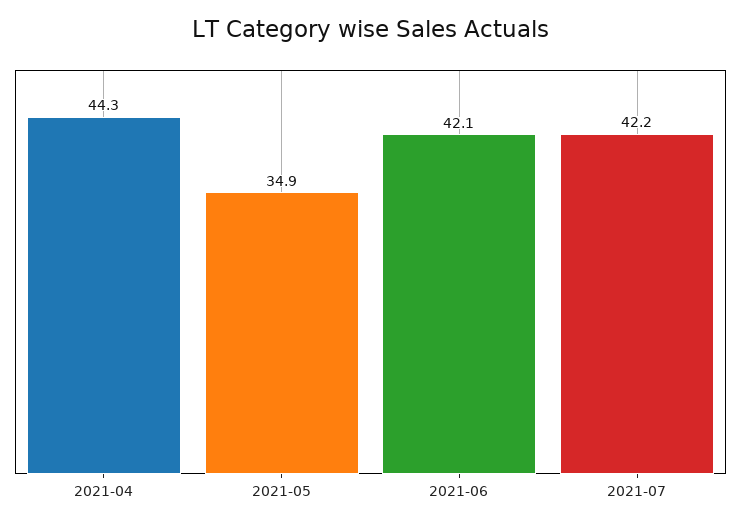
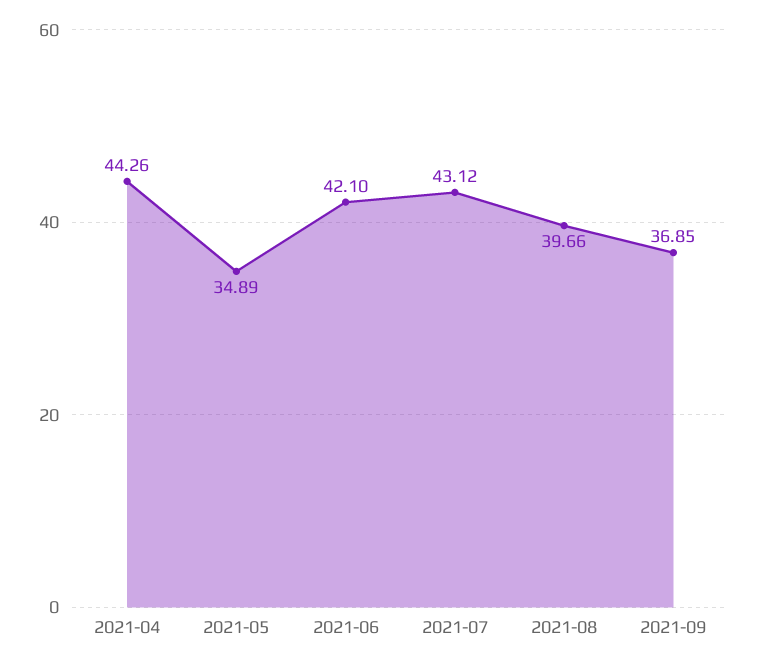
2021-07: 42.2 -> 43.12
2021-08: none -> 39.66
2021-09: none -> 36.85

